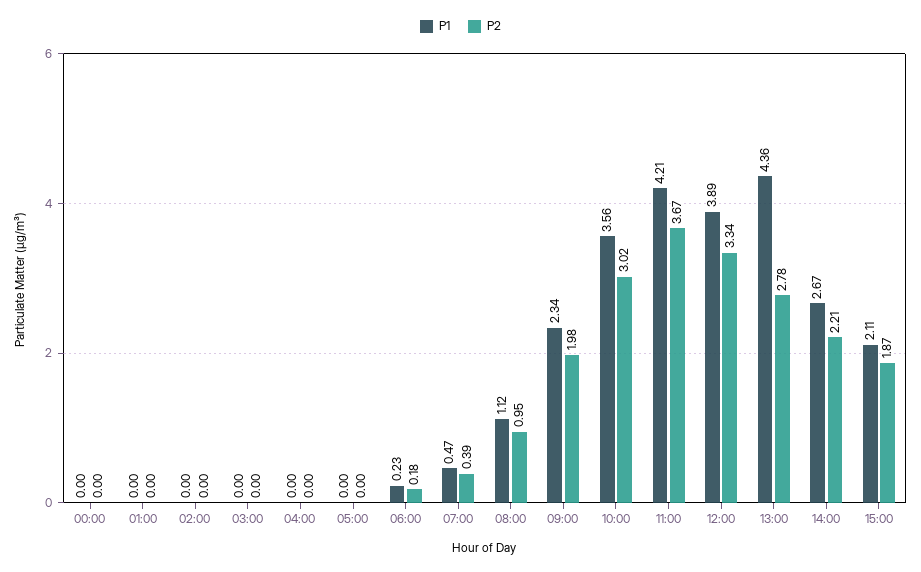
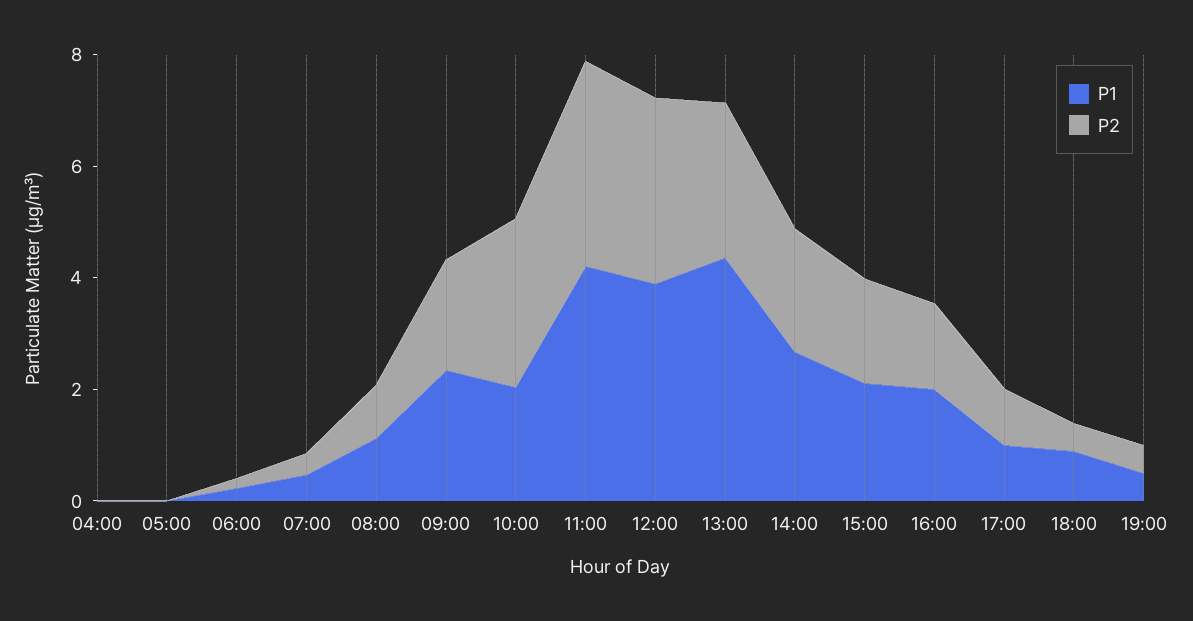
P1, 00:00: 0 -> none
P2, 00:00: 0 -> none
P1, 01:00: 0 -> none
P2, 01:00: 0 -> none
P1, 02:00: 0 -> none
P2, 02:00: 0 -> none
P1, 03:00: 0 -> none
P2, 03:00: 0 -> none
P1, 10:00: 3.56 -> 2
P1, 16:00: none -> 2
P2, 16:00: none -> 1.5
P1, 17:00: none -> 1
P2, 17:00: none -> 1
P1, 18:00: none -> 1
P2, 18:00: none -> 0.5
P1, 19:00: none -> 0.5
P2, 19:00: none -> 0.5

